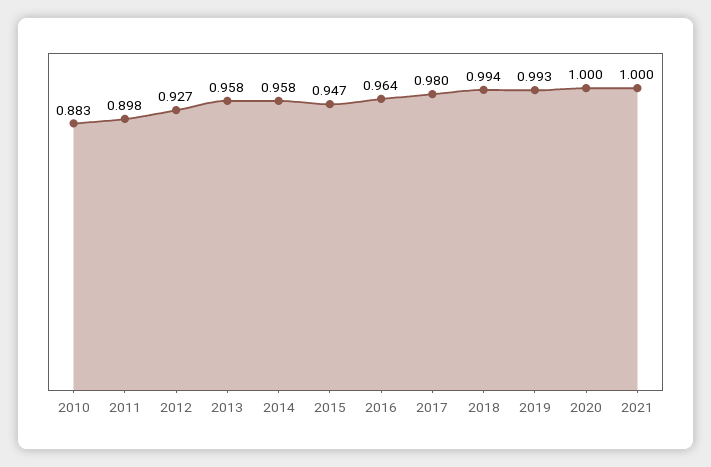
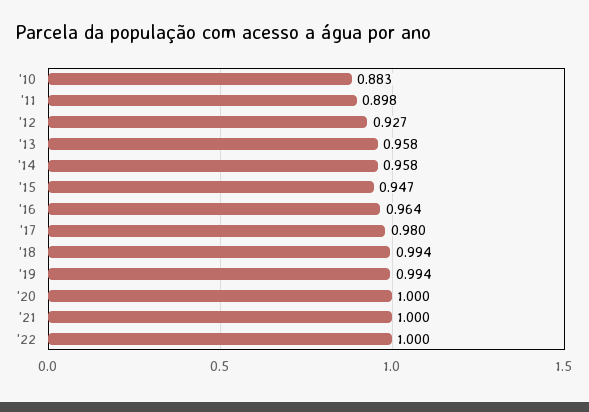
2019: 0.993 -> 0.994
'22: none -> 1

